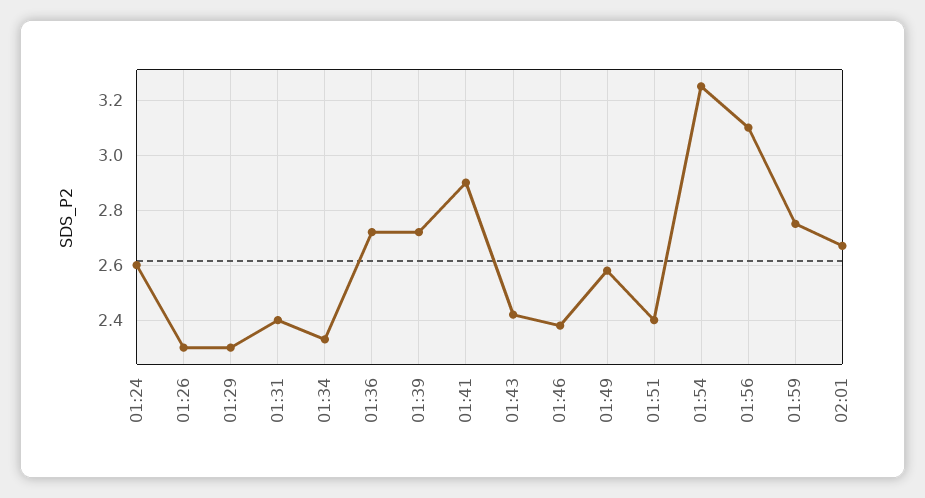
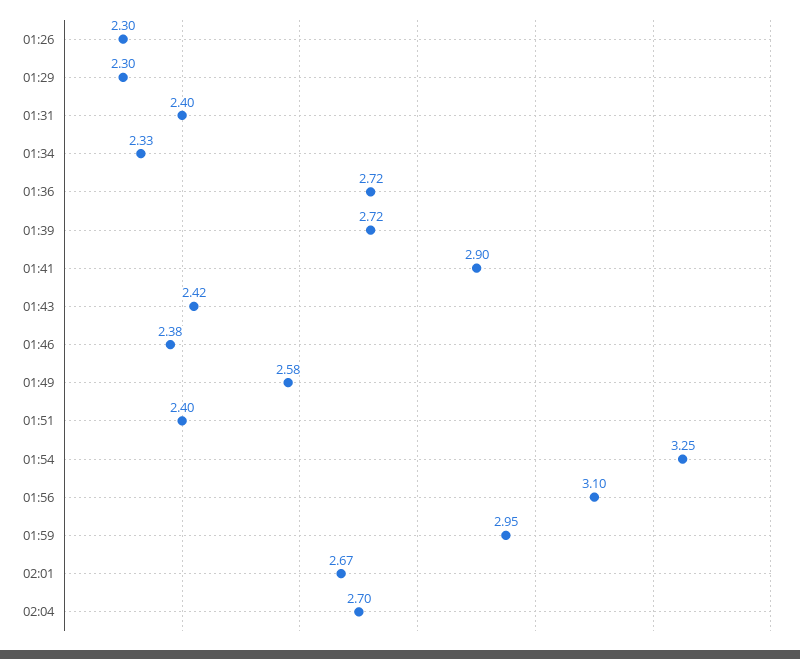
01:24: 2.6 -> none
01:59: 2.75 -> 2.95
02:04: none -> 2.7

